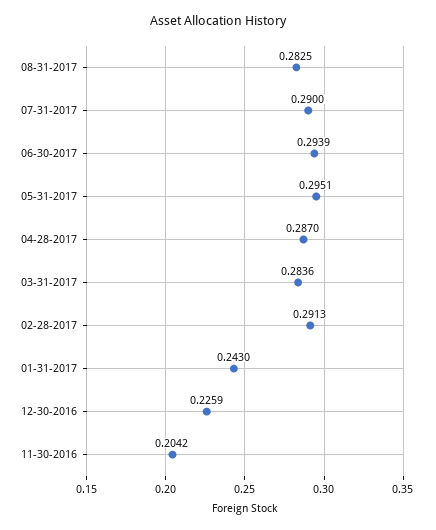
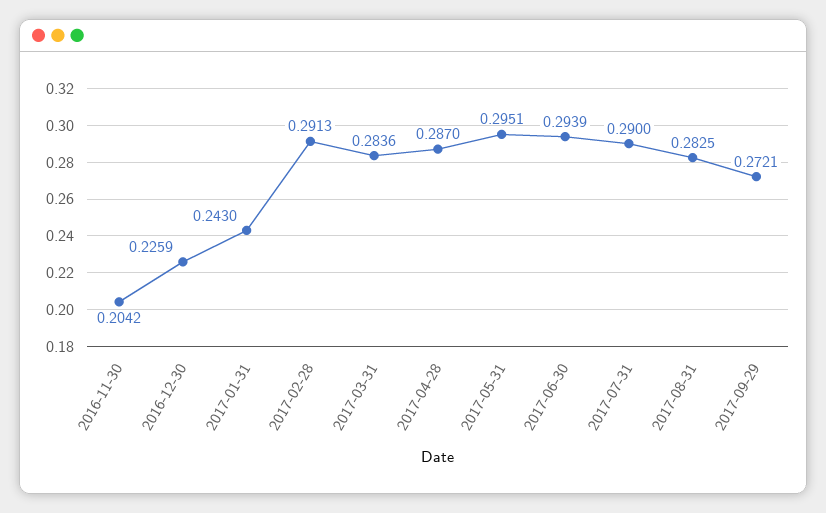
2017-09-29: none -> 0.2721

